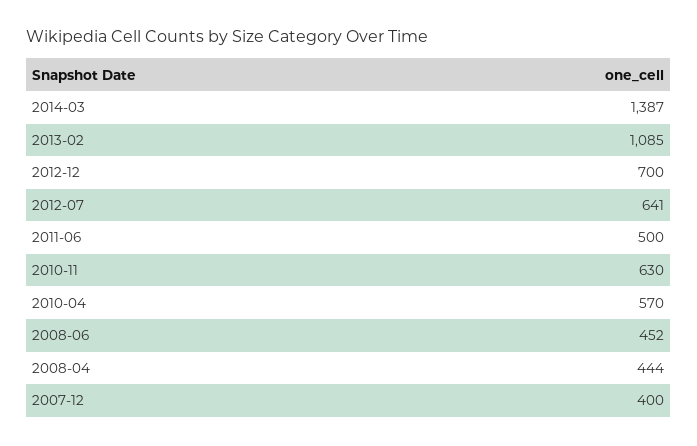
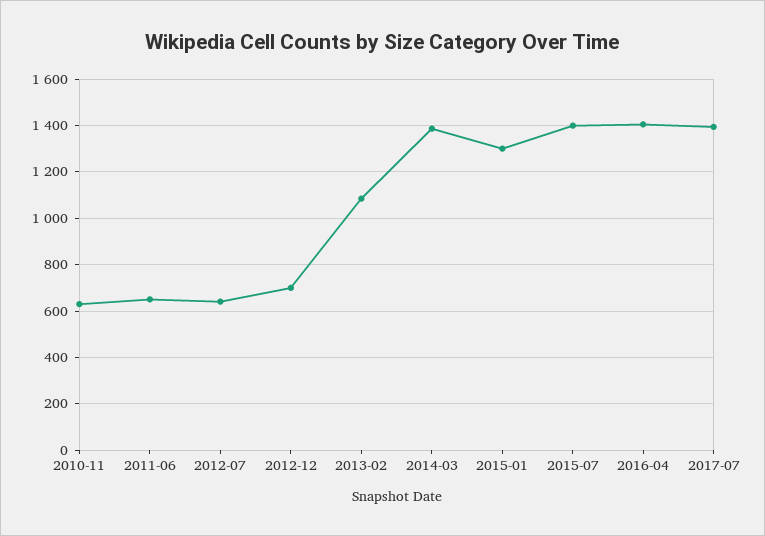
2011-06: 500 -> 650
2010-04: 570 -> none
2008-06: 452 -> none
2008-04: 444 -> none
2007-12: 400 -> none
2015-01: none -> 1300
2015-07: none -> 1400
2016-04: none -> 1400
2017-07: none -> 1400

